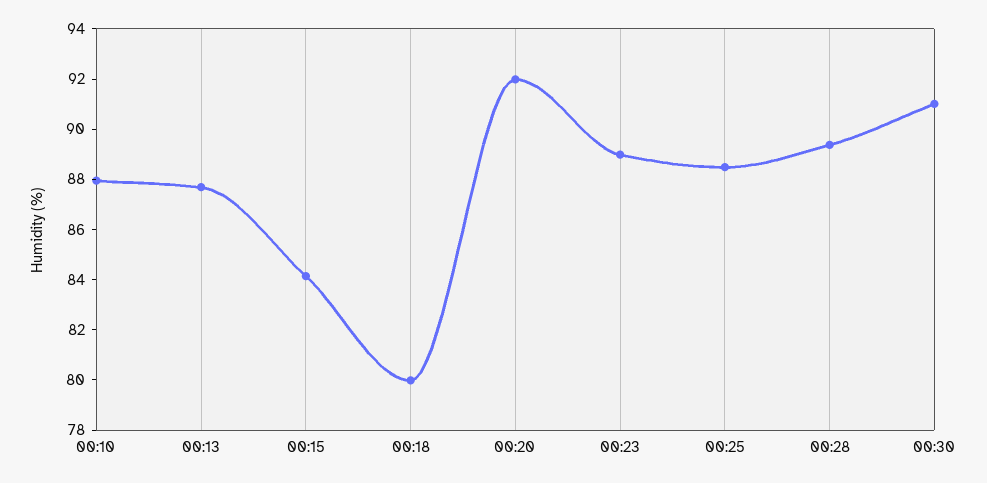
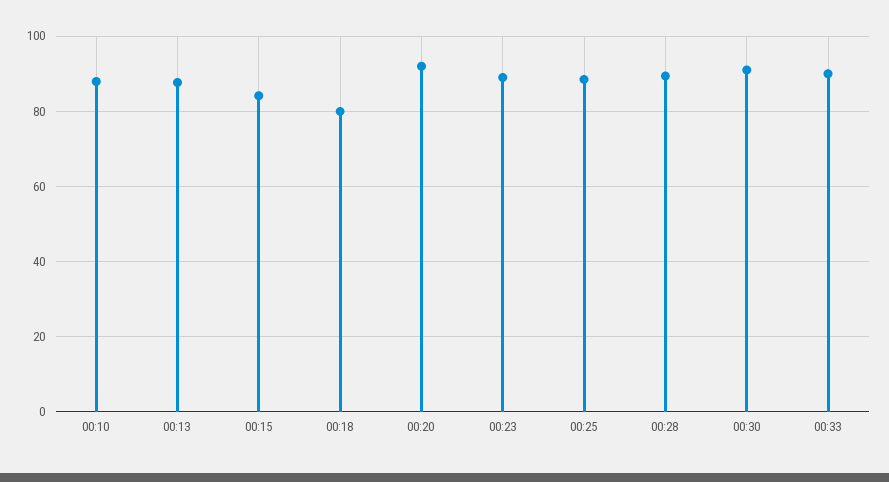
00:33: none -> 90

